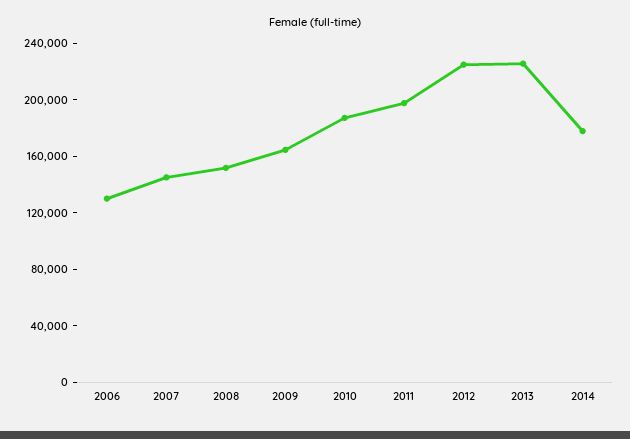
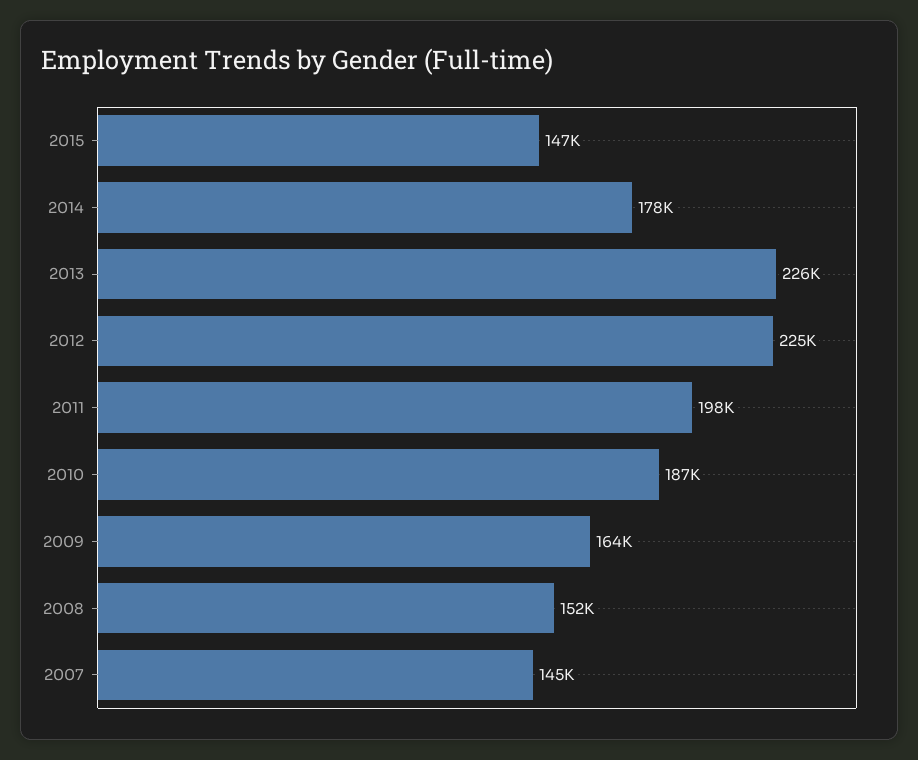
2006: 130000 -> none
2015: none -> 147000

